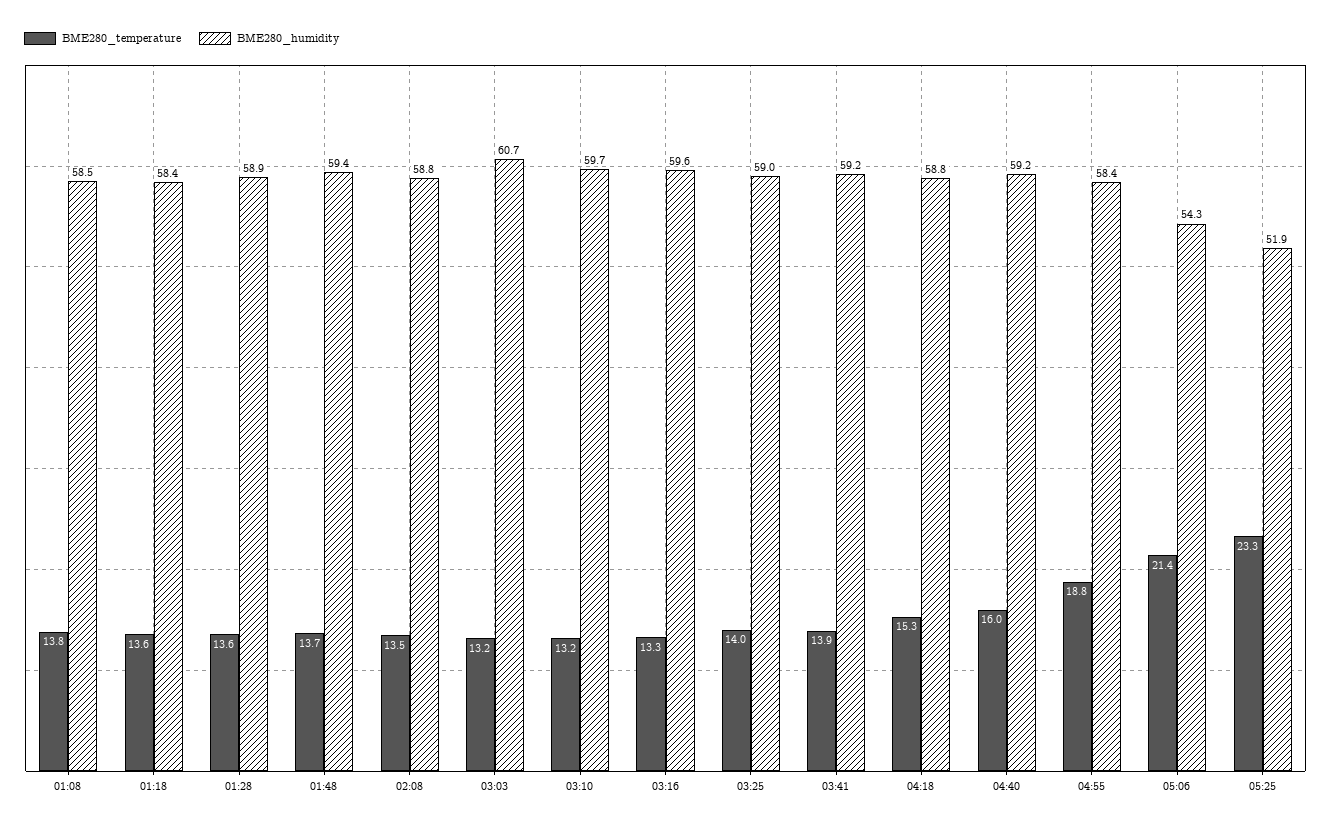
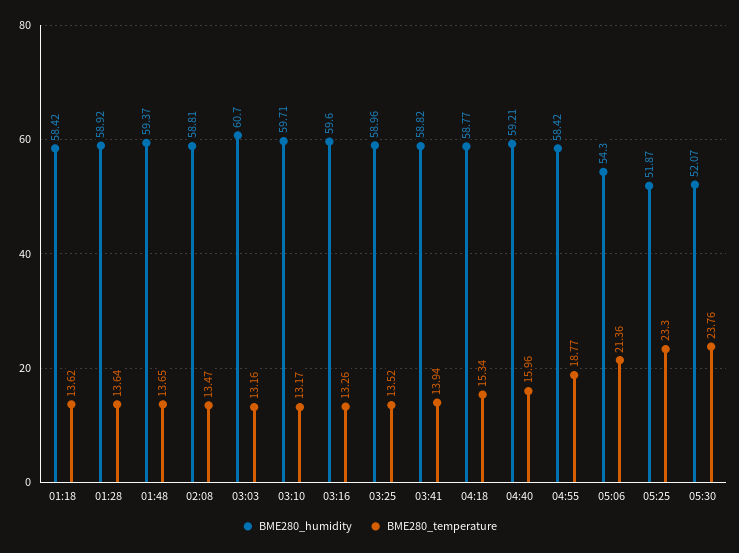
BME280_temperature, 01:08: 13.8 -> none
BME280_humidity, 01:08: 58.5 -> none
BME280_temperature, 03:25: 14 -> 13.52
BME280_humidity, 03:41: 59.2 -> 58.82
BME280_humidity, 05:30: none -> 52.07
BME280_temperature, 05:30: none -> 23.76

